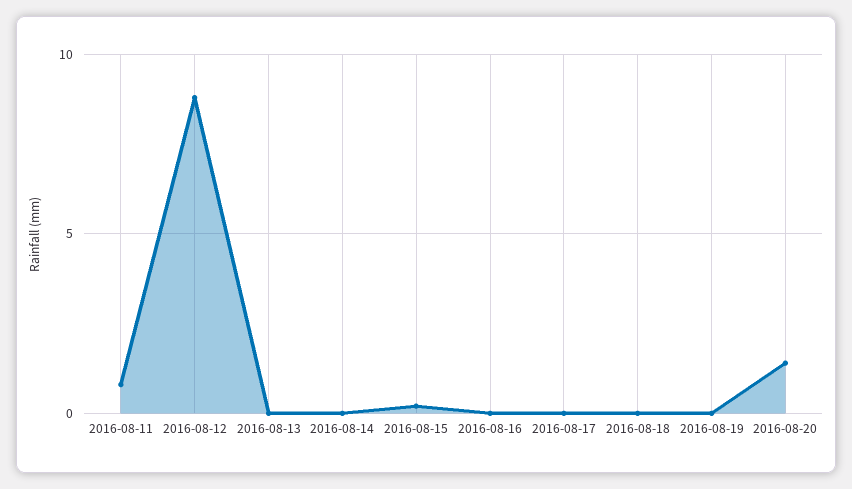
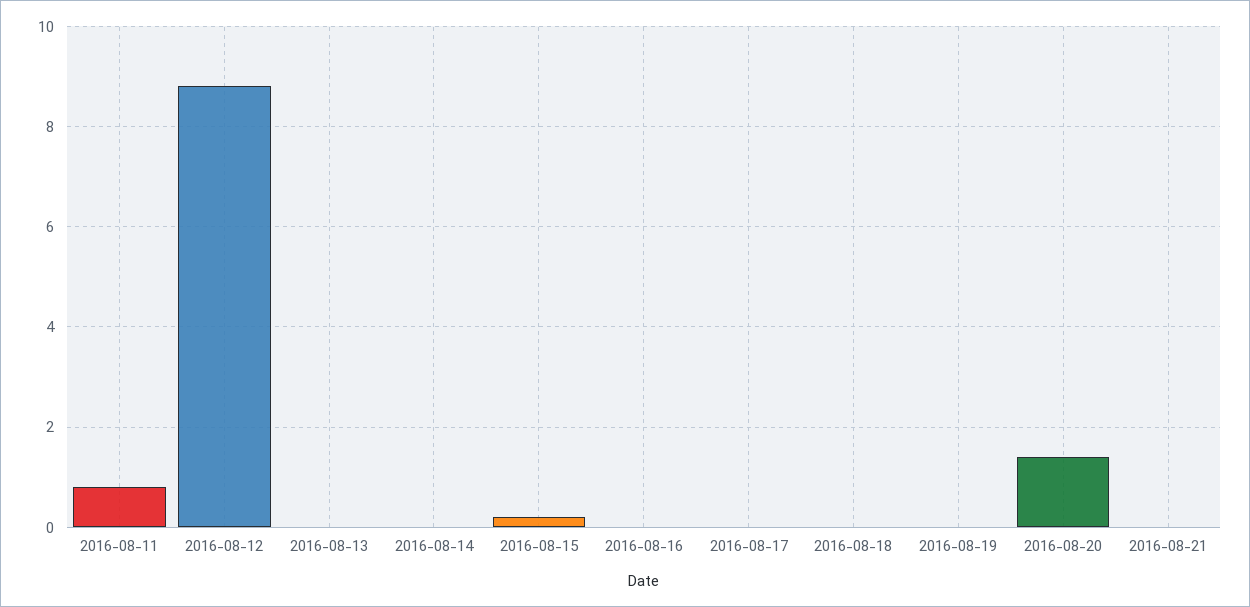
2016-08-21: none -> 0

